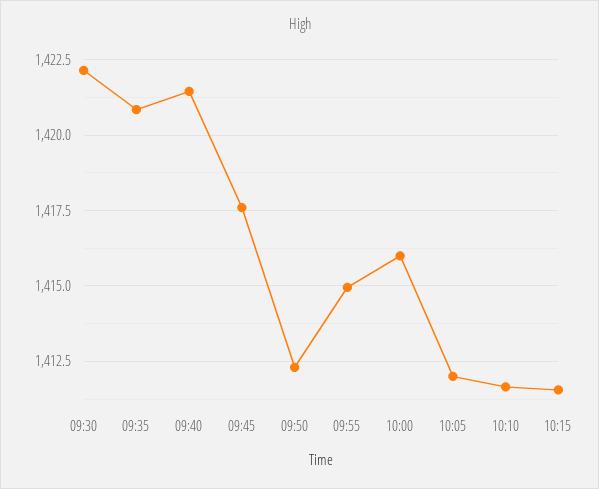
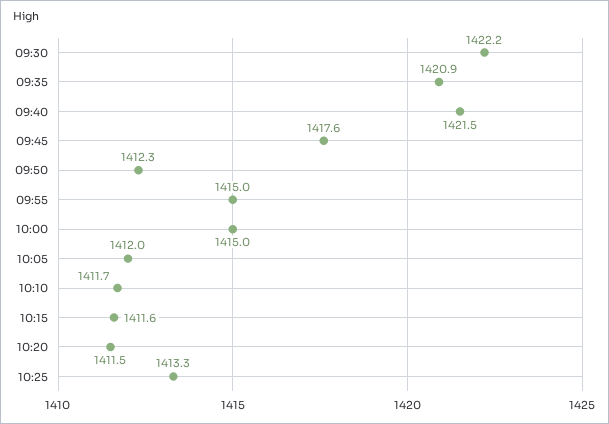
10:00: 1416 -> 1415
10:20: none -> 1411.5
10:25: none -> 1413.3

